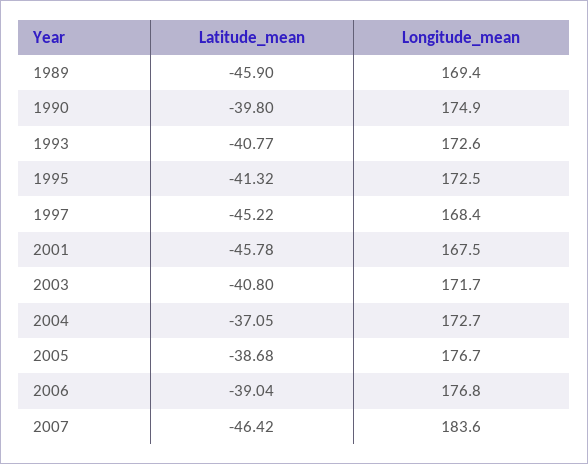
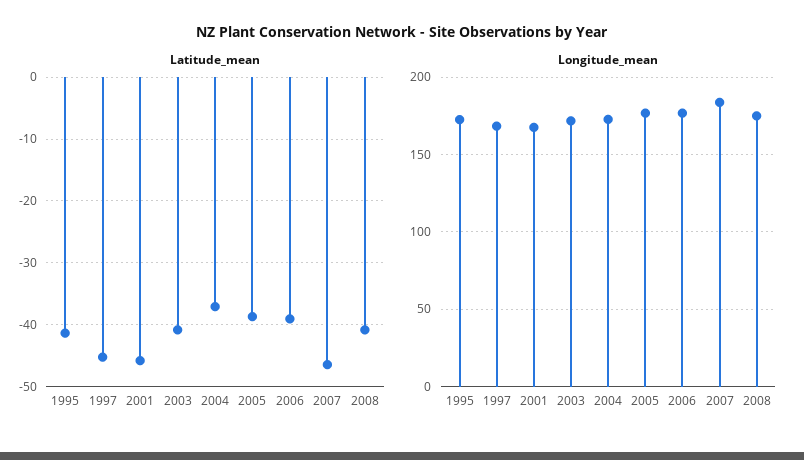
Latitude_mean, 1989: -45.9 -> none
Longitude_mean, 1989: 169.4 -> none
Latitude_mean, 1990: -39.8 -> none
Longitude_mean, 1990: 174.9 -> none
Latitude_mean, 1993: -40.77 -> none
Longitude_mean, 1993: 172.6 -> none
Latitude_mean, 2008: none -> -41
Longitude_mean, 2008: none -> 175

